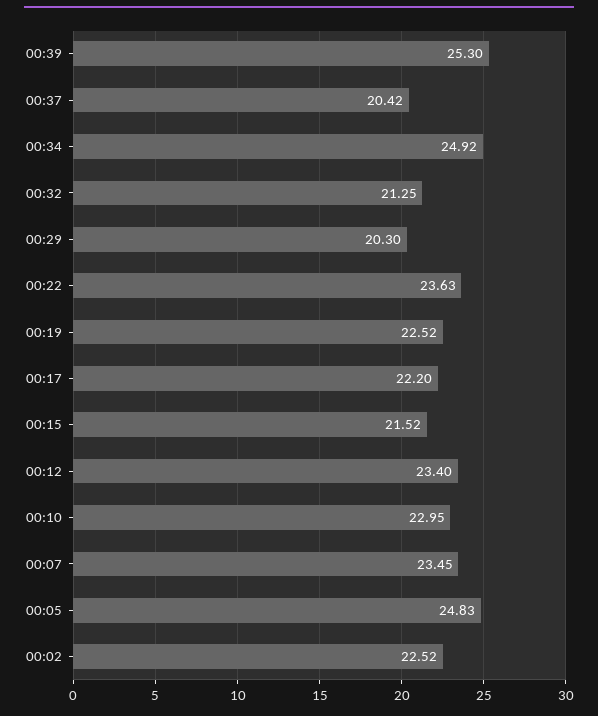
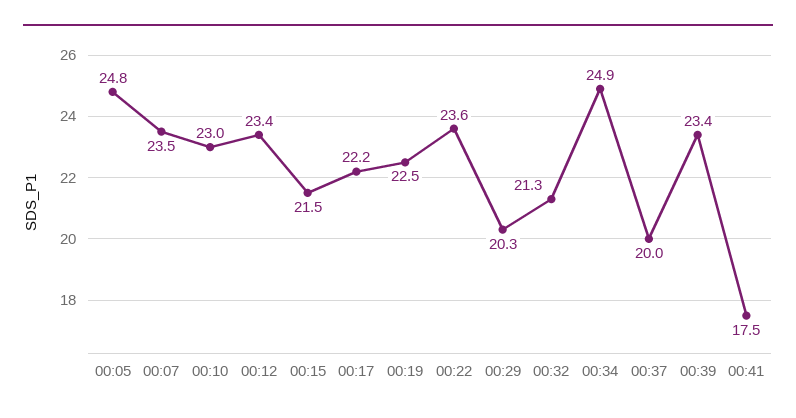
00:39: 25.3 -> 23.4
00:37: 20.42 -> 20
00:02: 22.52 -> none
00:41: none -> 17.5

